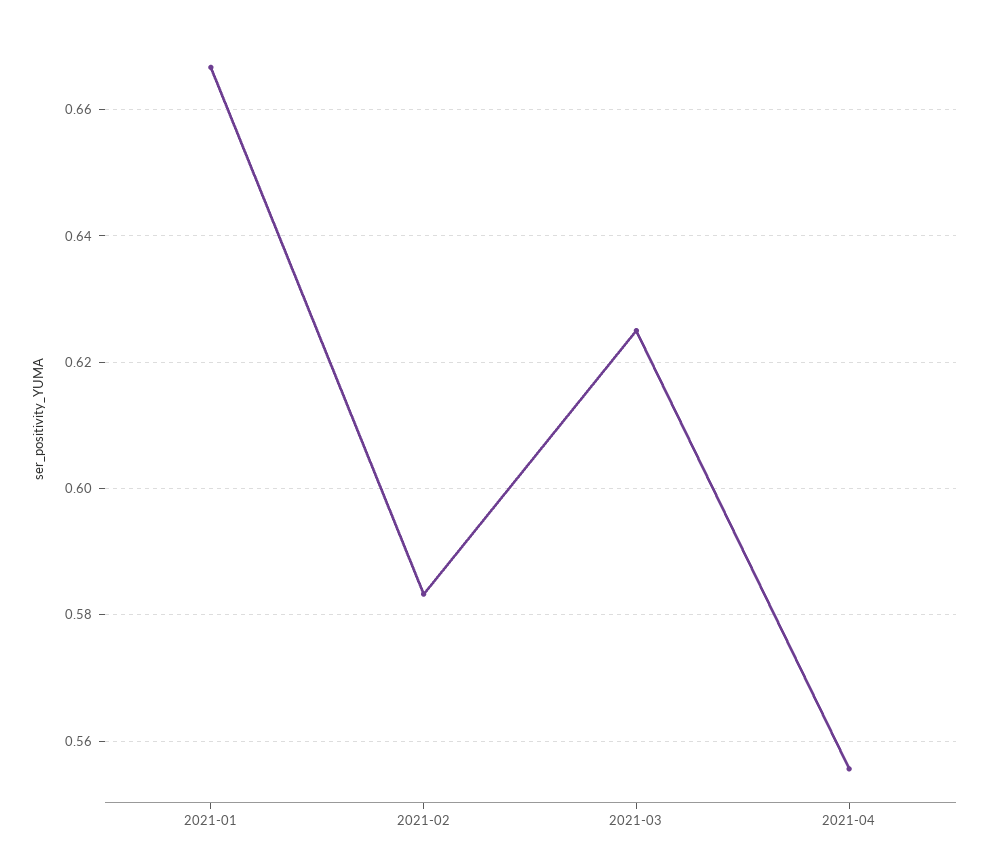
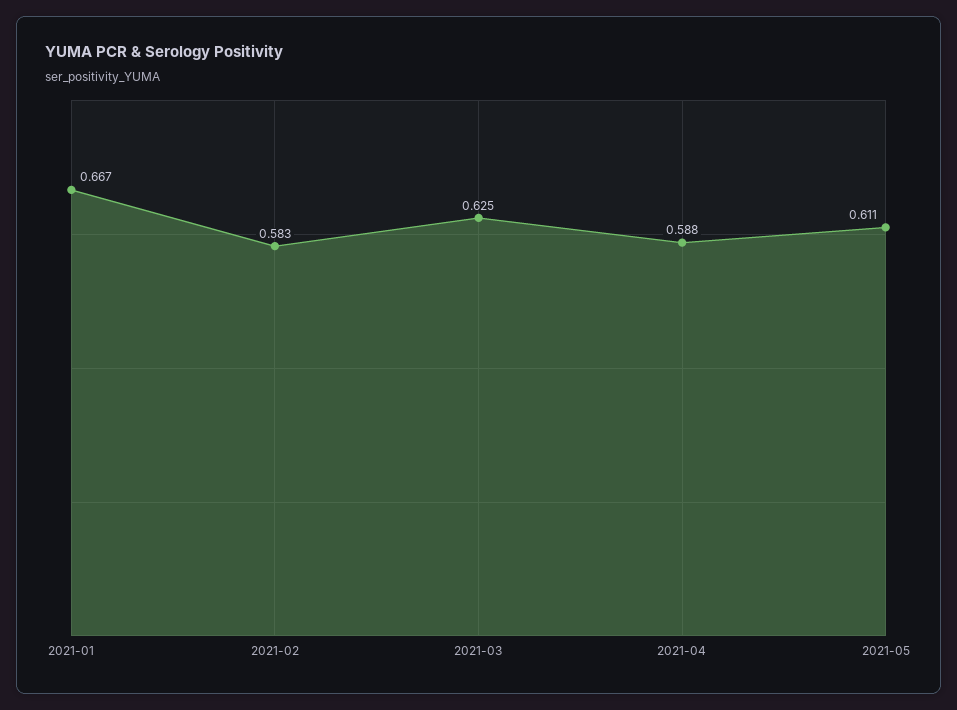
2021-04: 0.556 -> 0.588
2021-05: none -> 0.611

